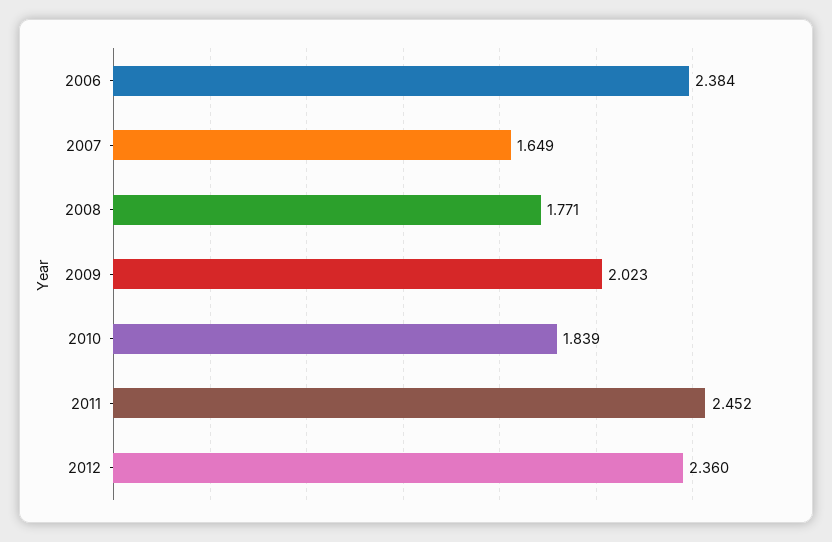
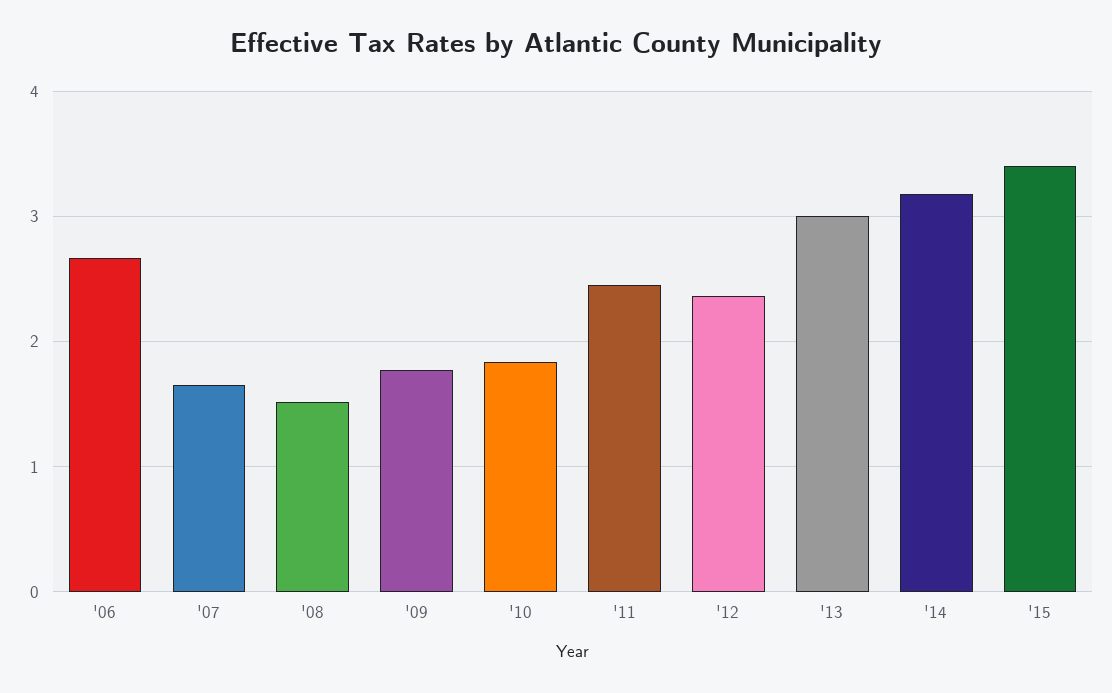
2006: 2.384 -> 2.7
2008: 1.771 -> 1.5
2009: 2.023 -> 1.8
'13: none -> 3
'14: none -> 3.2
'15: none -> 3.4

